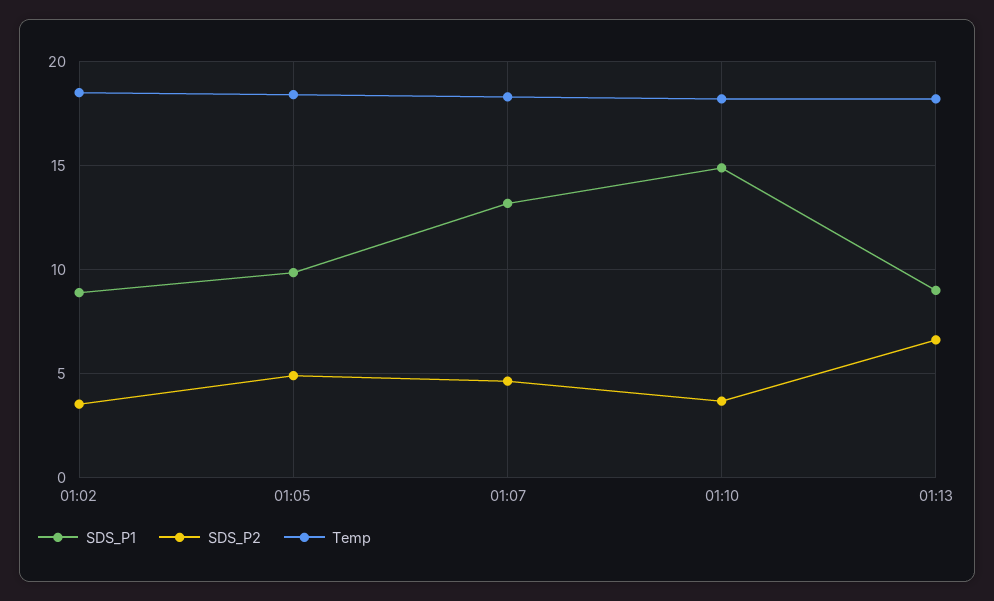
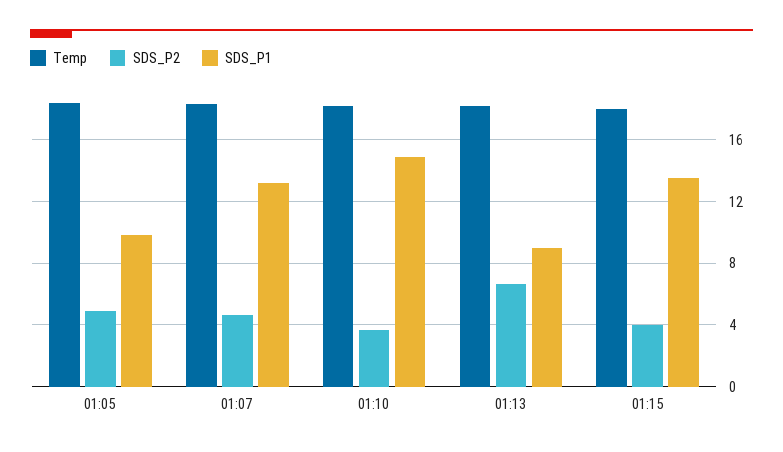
SDS_P1, 01:02: 9 -> none
SDS_P2, 01:02: 3.5 -> none
Temp, 01:02: 18.5 -> none
Temp, 01:15: none -> 18
SDS_P2, 01:15: none -> 4
SDS_P1, 01:15: none -> 13.5

